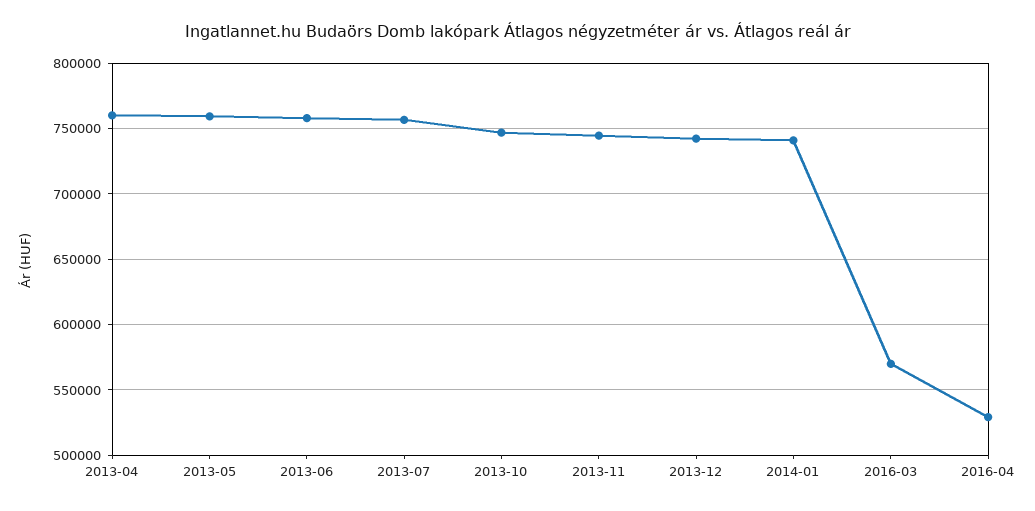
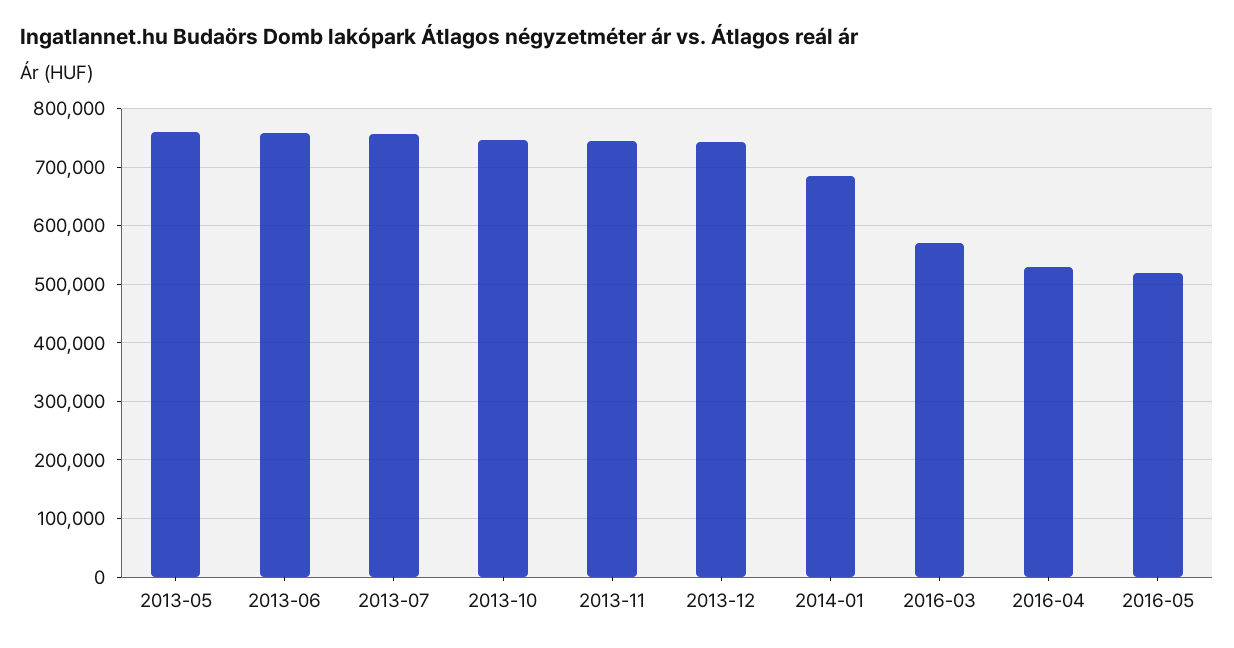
2013-04: 760000 -> none
2014-01: 740000 -> 680000
2016-05: none -> 520000

